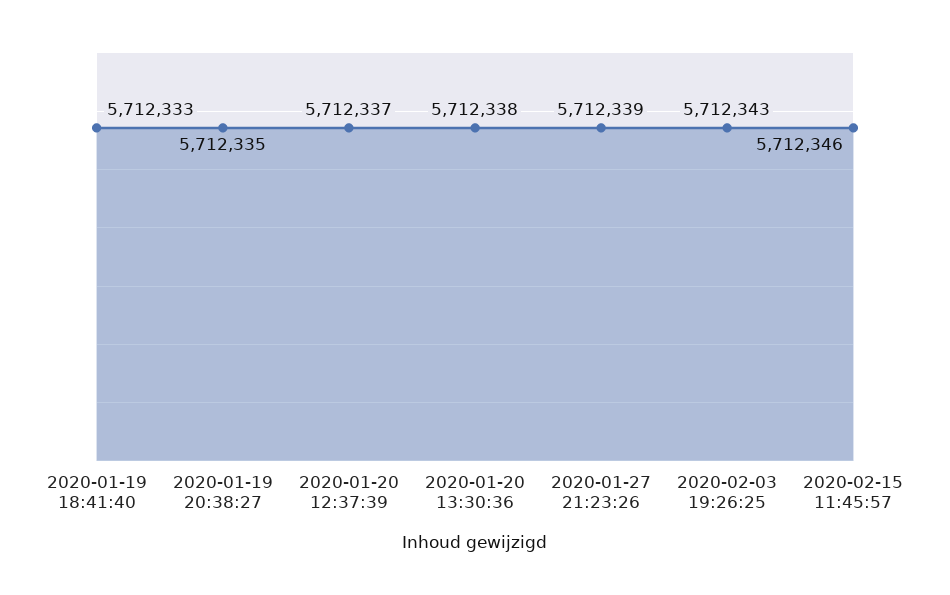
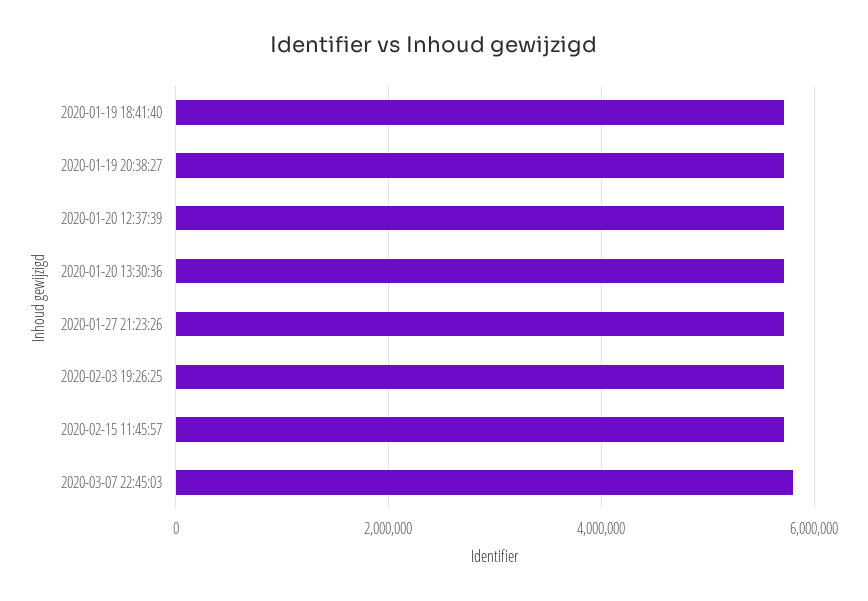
2020-03-07 22:45:03: none -> 5800000

